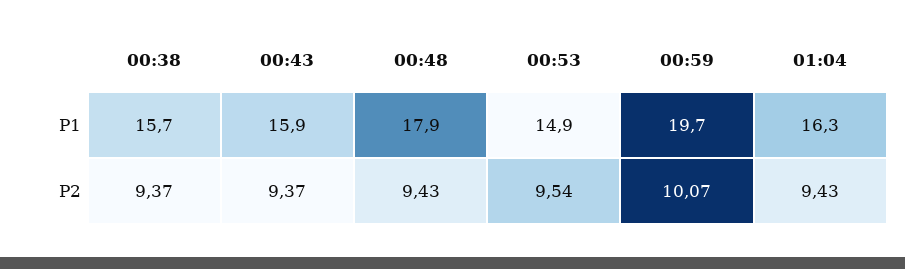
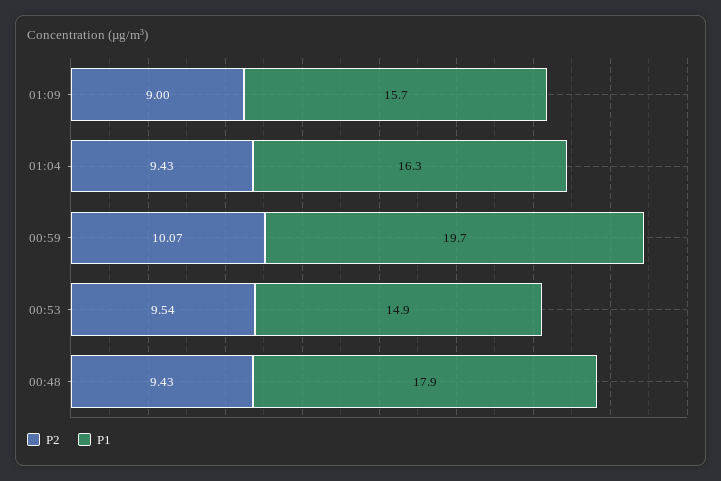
P1, 00:38: 15.7 -> none
P1, 00:43: 15.9 -> none
P2, 00:38: 9.37 -> none
P2, 00:43: 9.37 -> none
P2, 01:09: none -> 9
P1, 01:09: none -> 15.7

